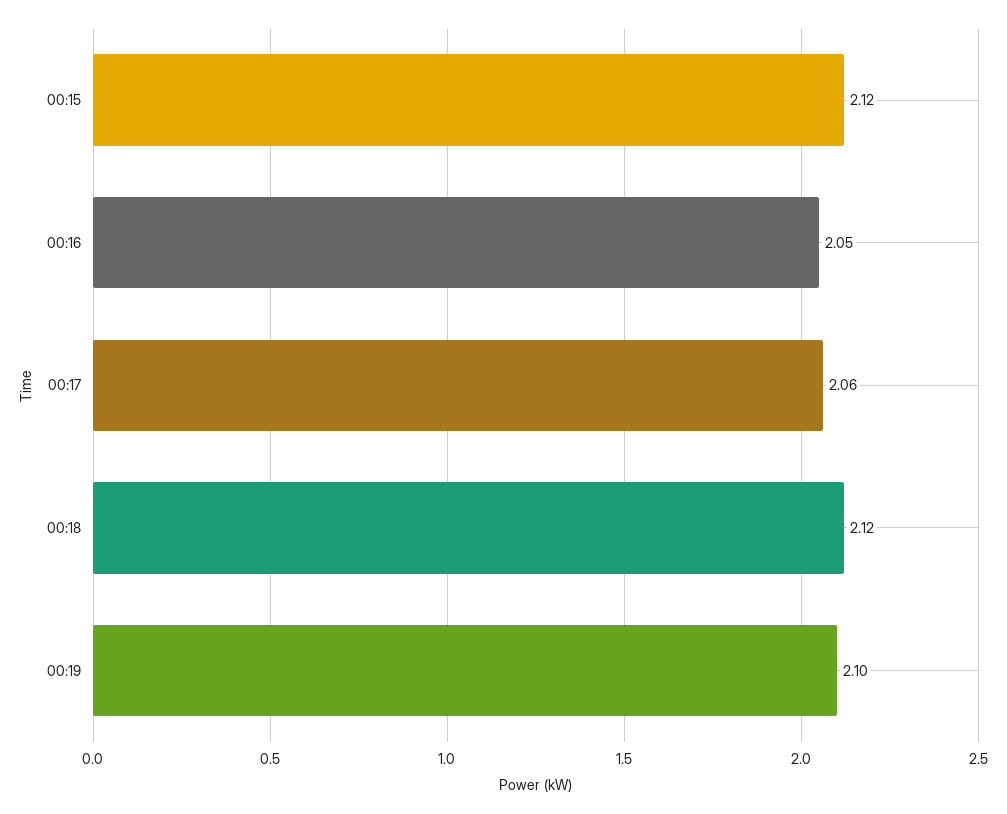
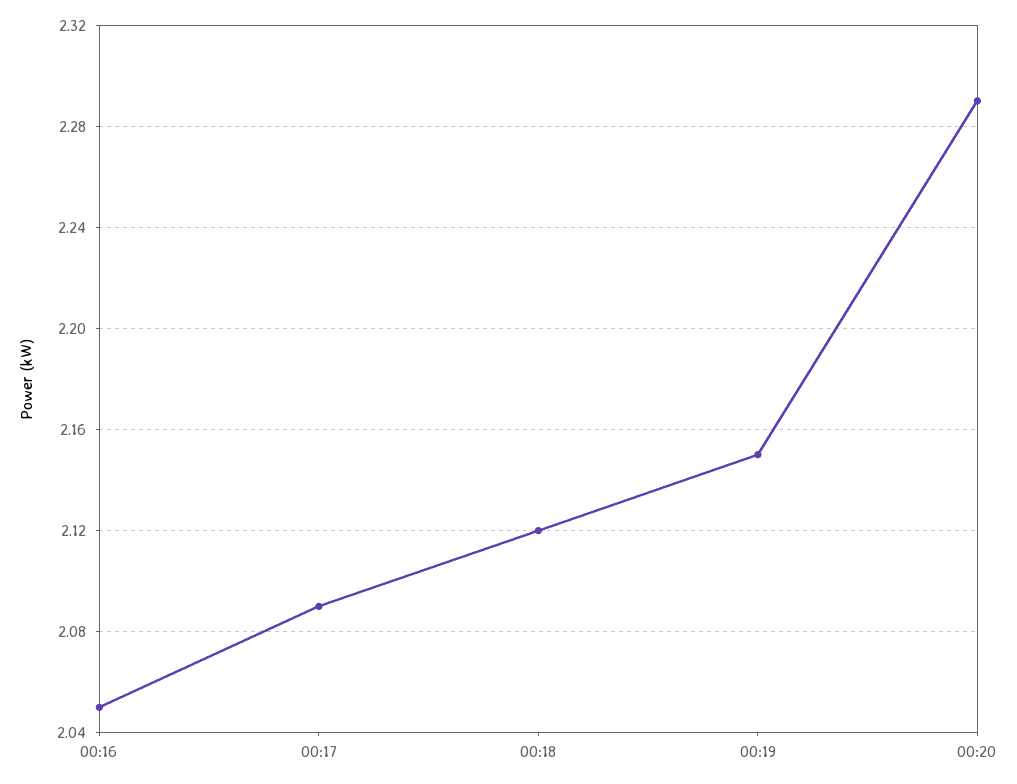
00:15: 2.12 -> none
00:17: 2.06 -> 2.09
00:19: 2.1 -> 2.15
00:20: none -> 2.29

